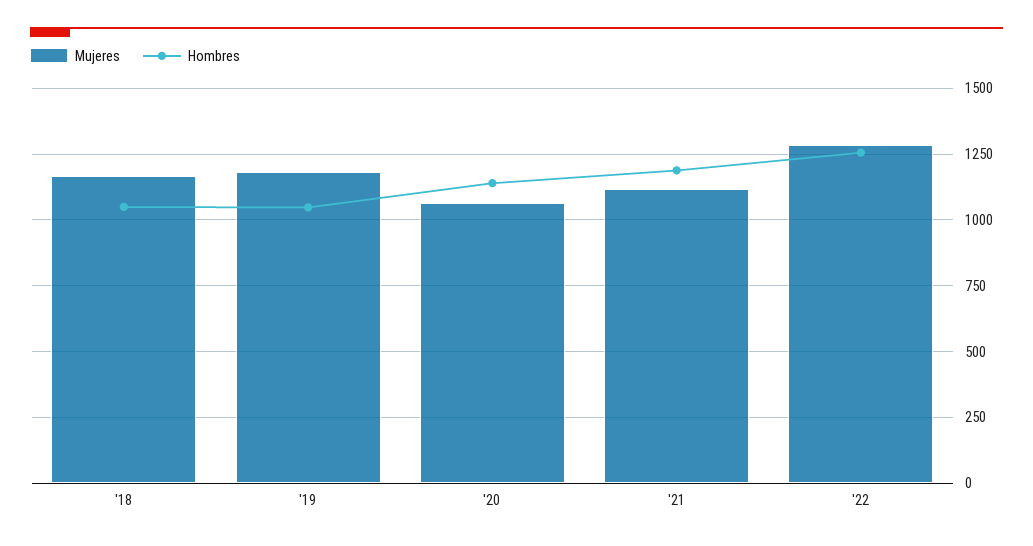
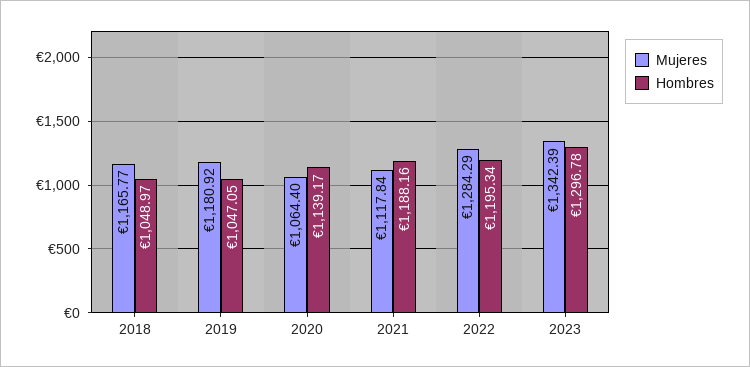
Hombres, '22: 1250 -> 1195.34
Mujeres, 2023: none -> 1342.39
Hombres, 2023: none -> 1296.78

